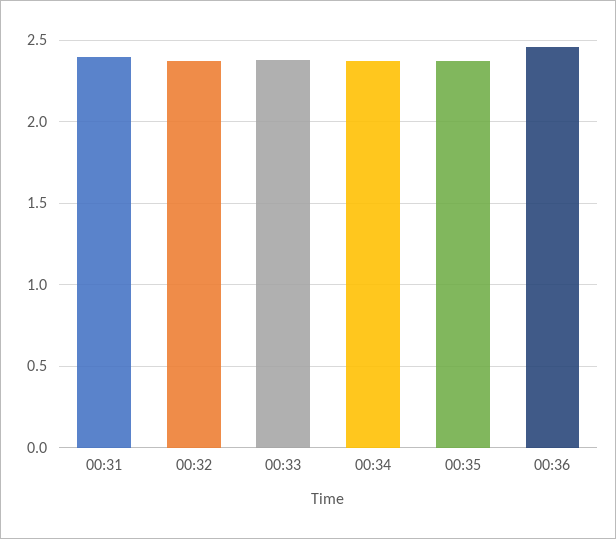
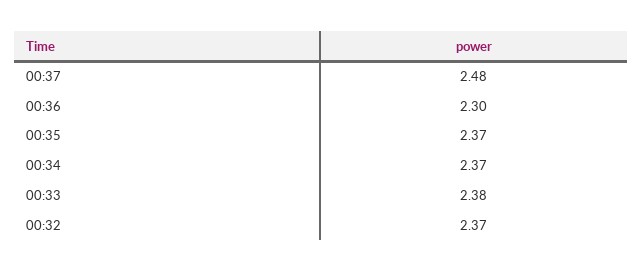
00:31: 2.4 -> none
00:36: 2.45 -> 2.3
00:37: none -> 2.48

